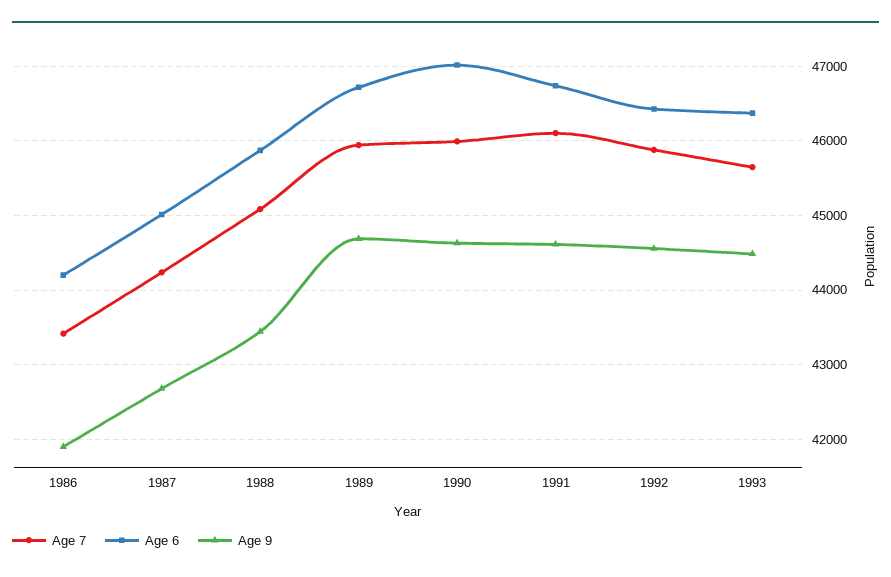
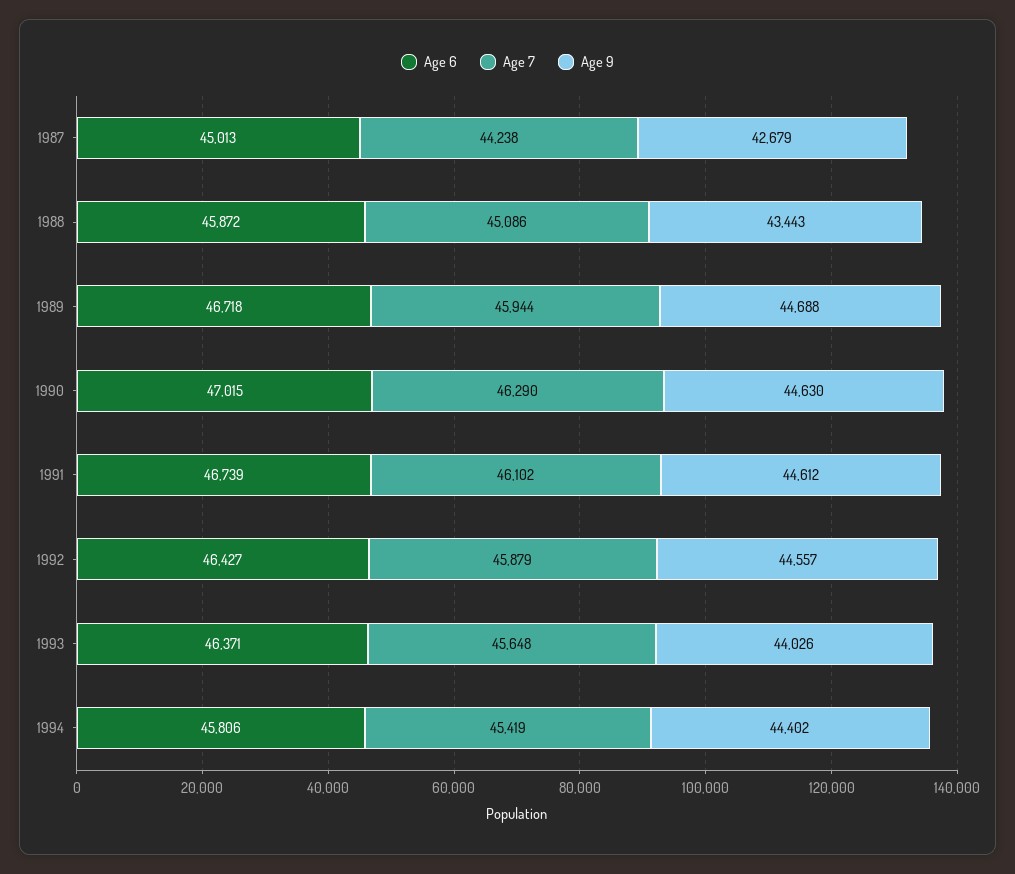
Age 7, 1986: 43400 -> none
Age 6, 1986: 44200 -> none
Age 9, 1986: 41900 -> none
Age 7, 1990: 46000 -> 46290
Age 9, 1993: 44500 -> 44026
Age 6, 1994: none -> 45806
Age 7, 1994: none -> 45419
Age 9, 1994: none -> 44402

